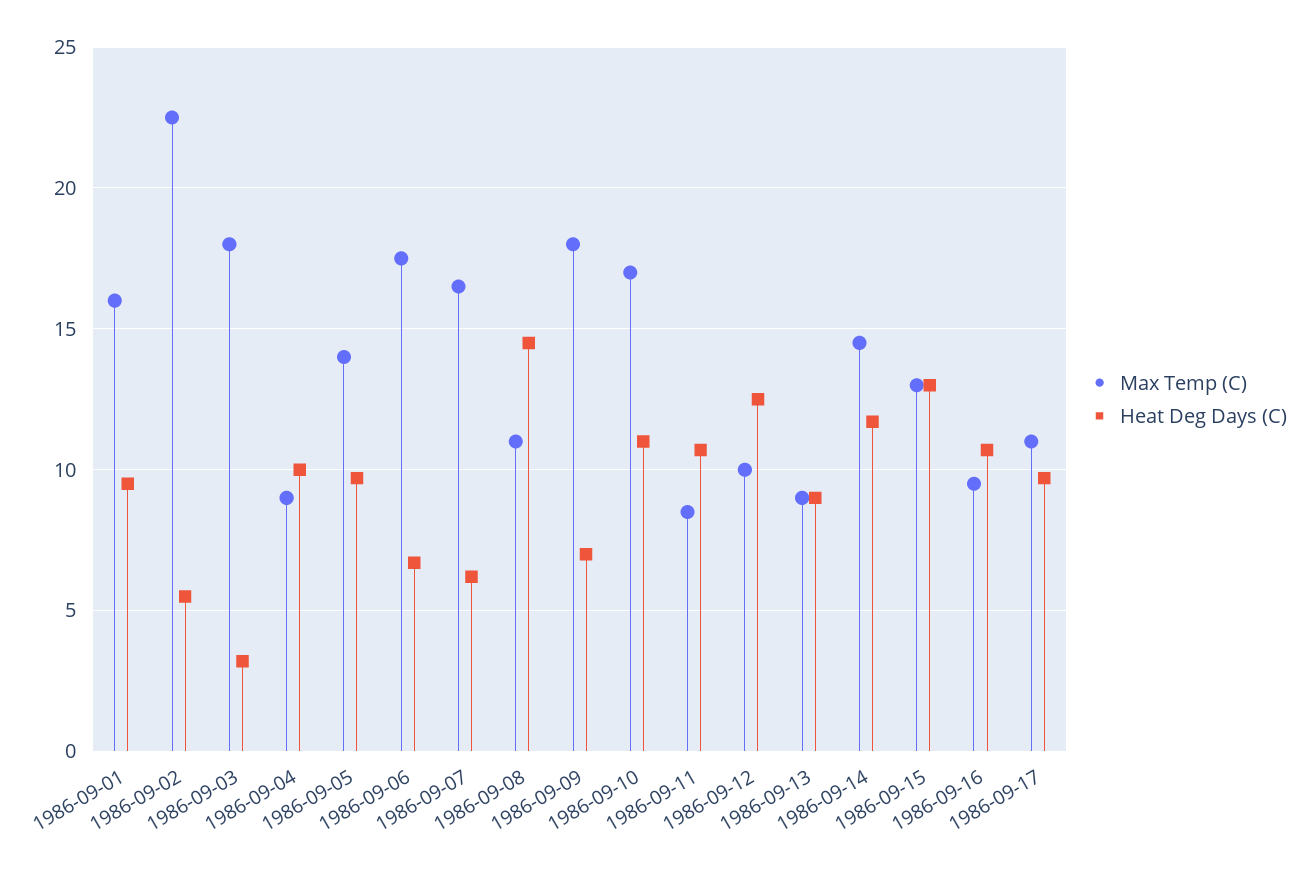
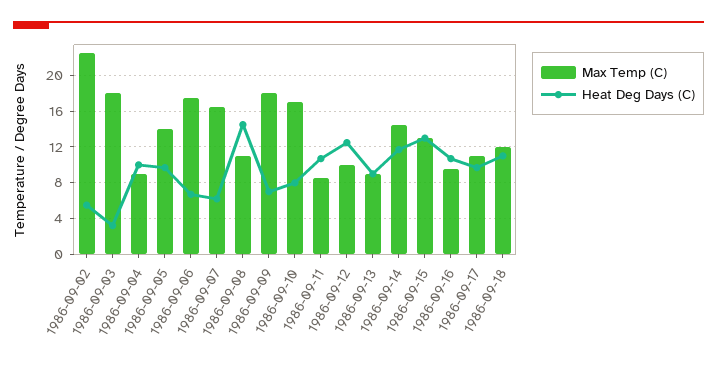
Max Temp (C), 1986-09-01: 16 -> none
Heat Deg Days (C), 1986-09-01: 9.5 -> none
Heat Deg Days (C), 1986-09-10: 11 -> 8
Max Temp (C), 1986-09-18: none -> 12
Heat Deg Days (C), 1986-09-18: none -> 11

